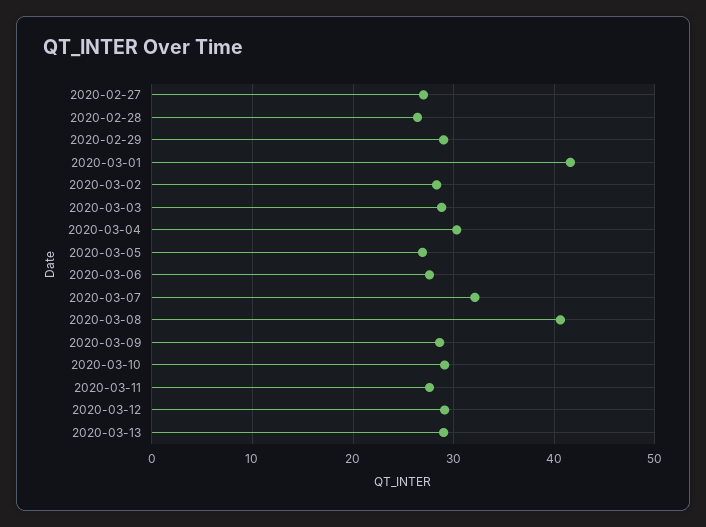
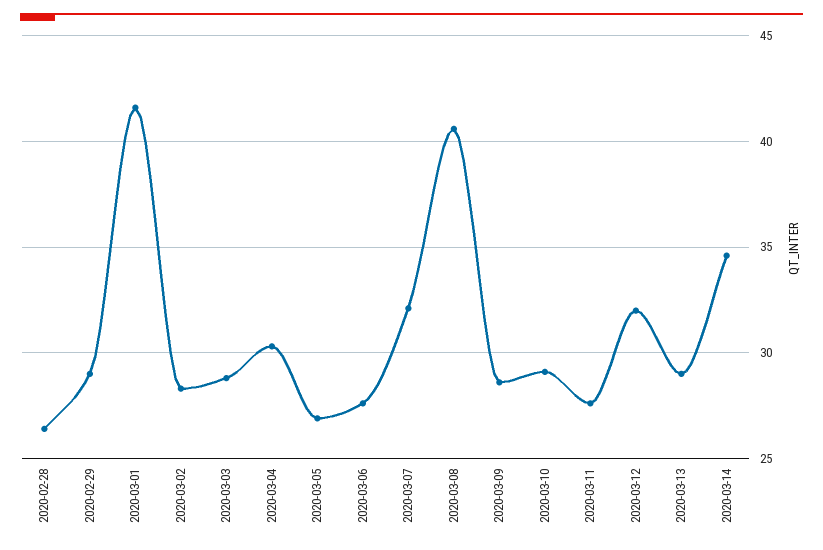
2020-02-27: 27 -> none
2020-03-12: 29 -> 32
2020-03-14: none -> 34.5

